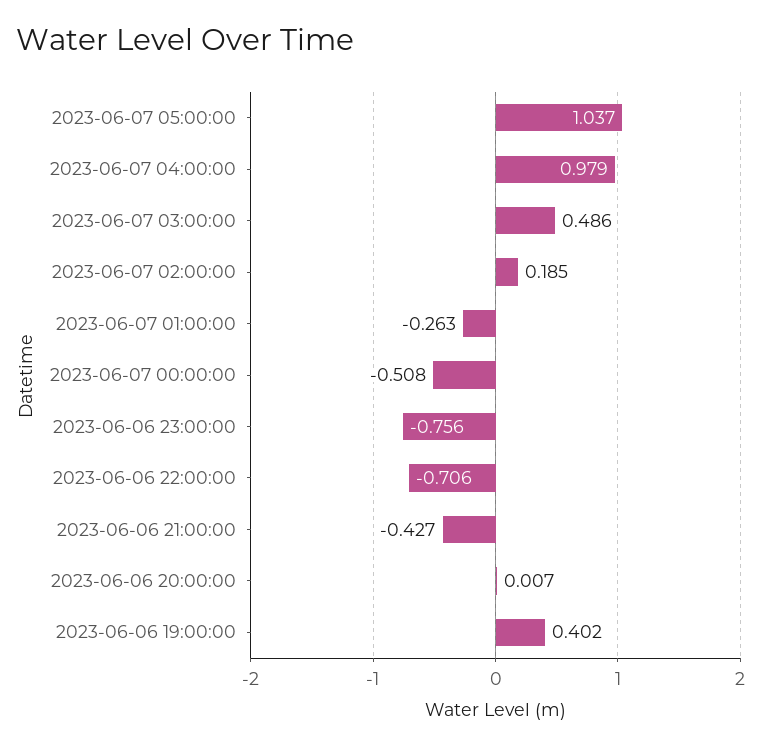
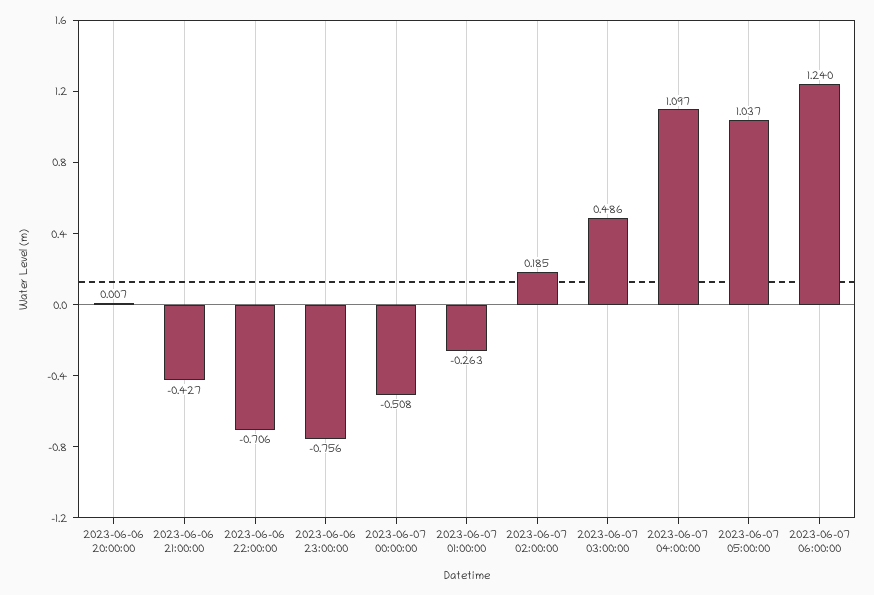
2023-06-07 04:00:00: 0.979 -> 1.097
2023-06-06 19:00:00: 0.402 -> none
2023-06-07 06:00:00: none -> 1.24

